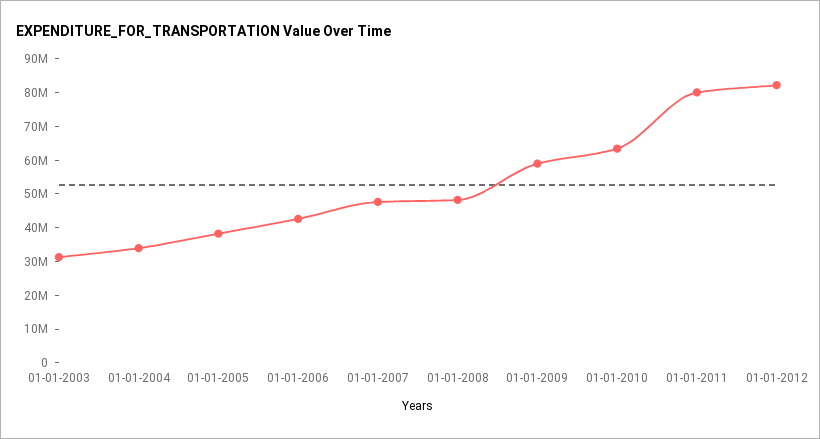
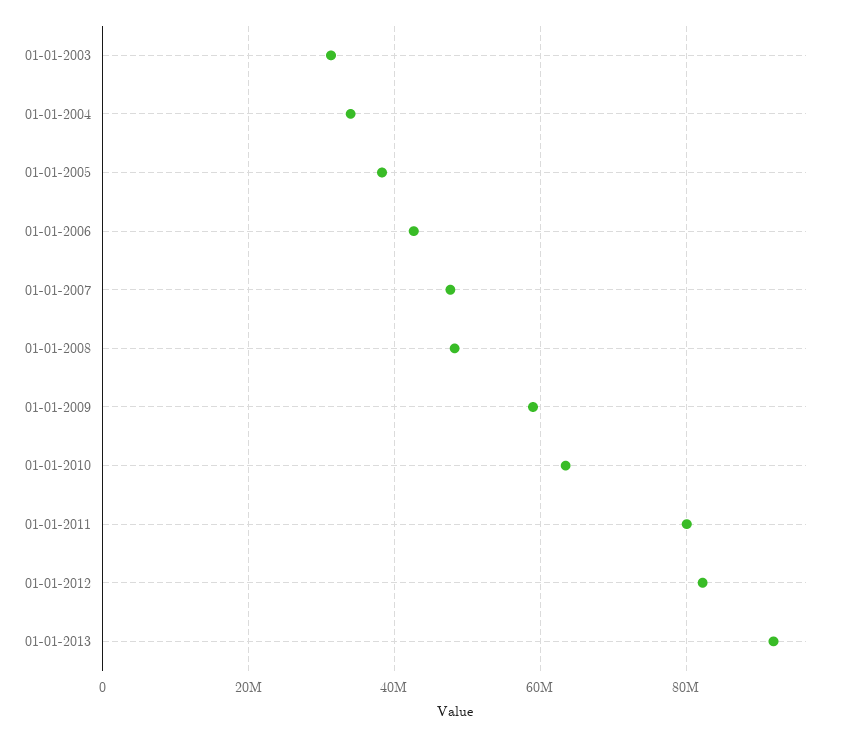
01-01-2013: none -> 92000000

